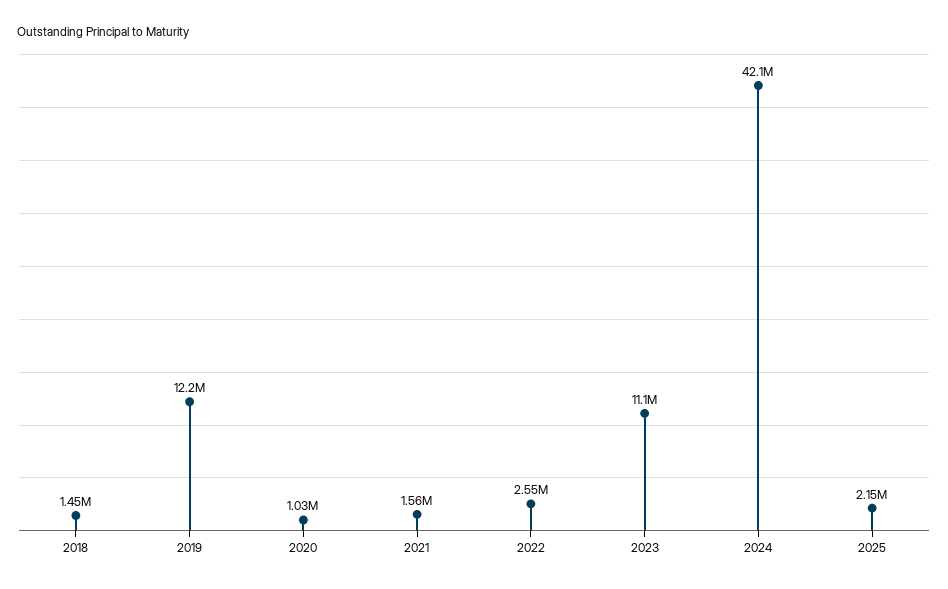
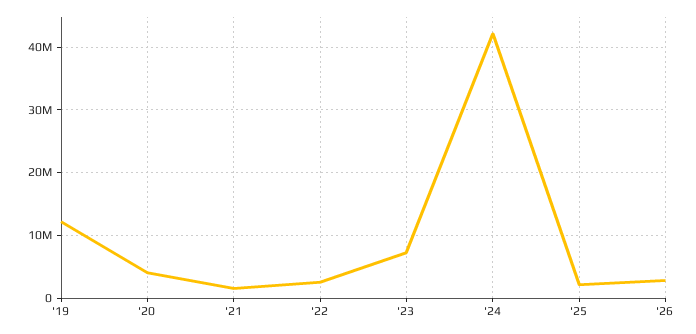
2018: 1450000 -> none
2020: 1030000 -> 4000000
2023: 11100000 -> 7000000
'26: none -> 3000000

